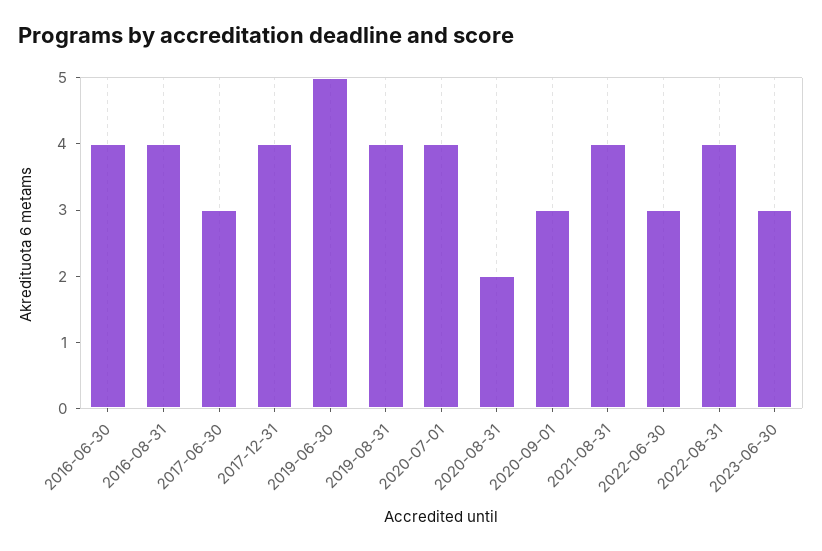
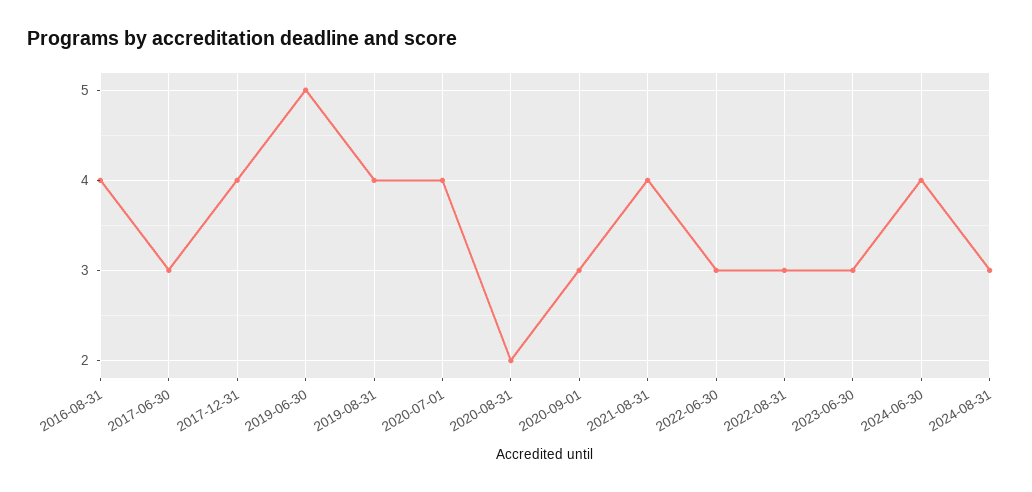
2016-06-30: 4 -> none
2022-08-31: 4 -> 3
2024-06-30: none -> 4
2024-08-31: none -> 3

